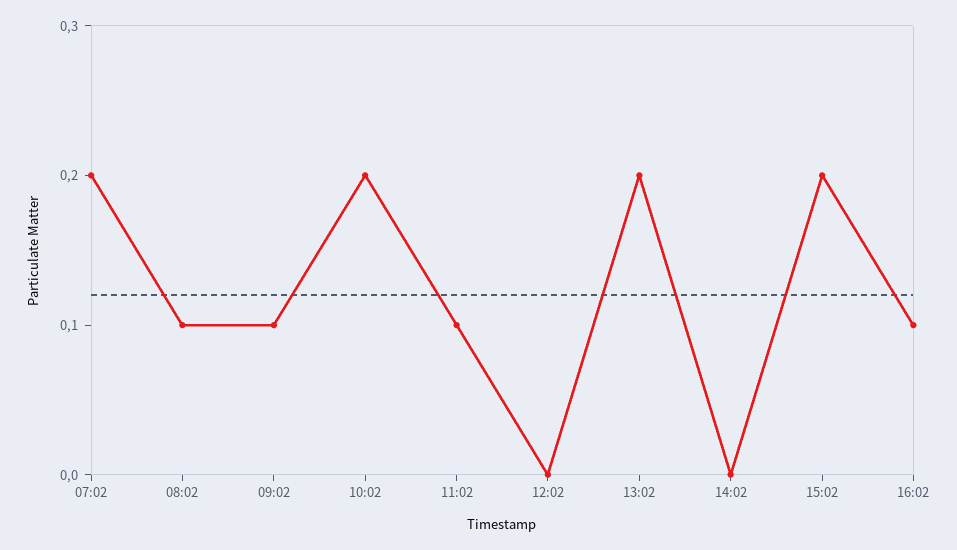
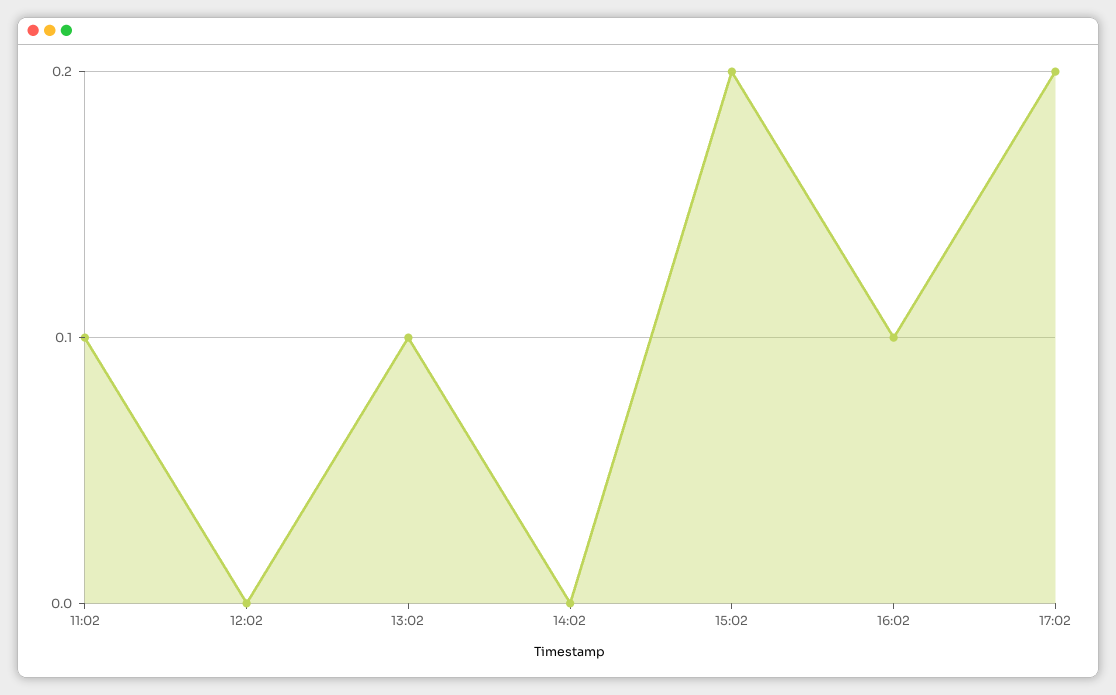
07:02: 0.2 -> none
08:02: 0.1 -> none
09:02: 0.1 -> none
10:02: 0.2 -> none
13:02: 0.2 -> 0.1
17:02: none -> 0.2

